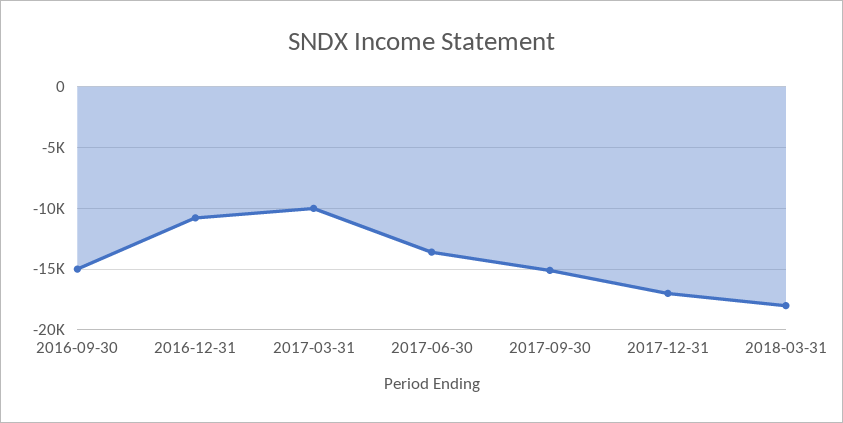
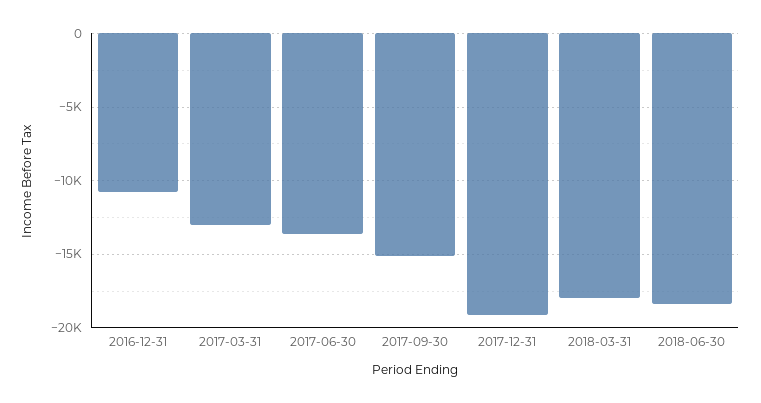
2016-09-30: -15000 -> none
2017-03-31: -10000 -> -13000
2017-12-31: -17000 -> -19000
2018-06-30: none -> -18500

